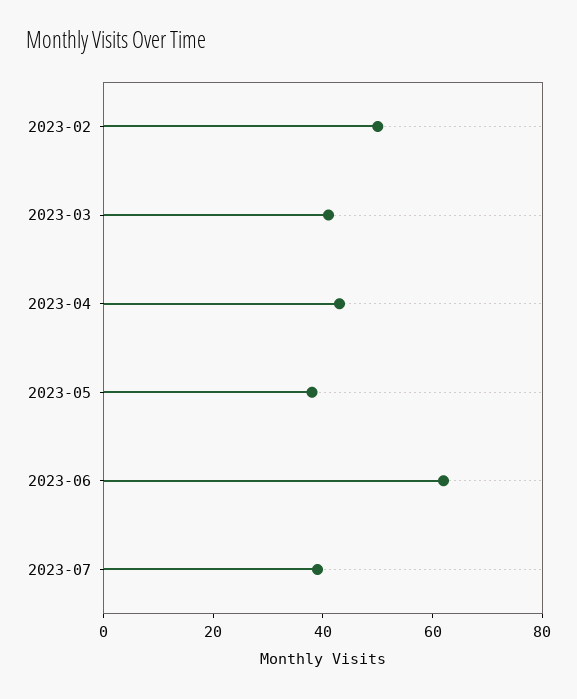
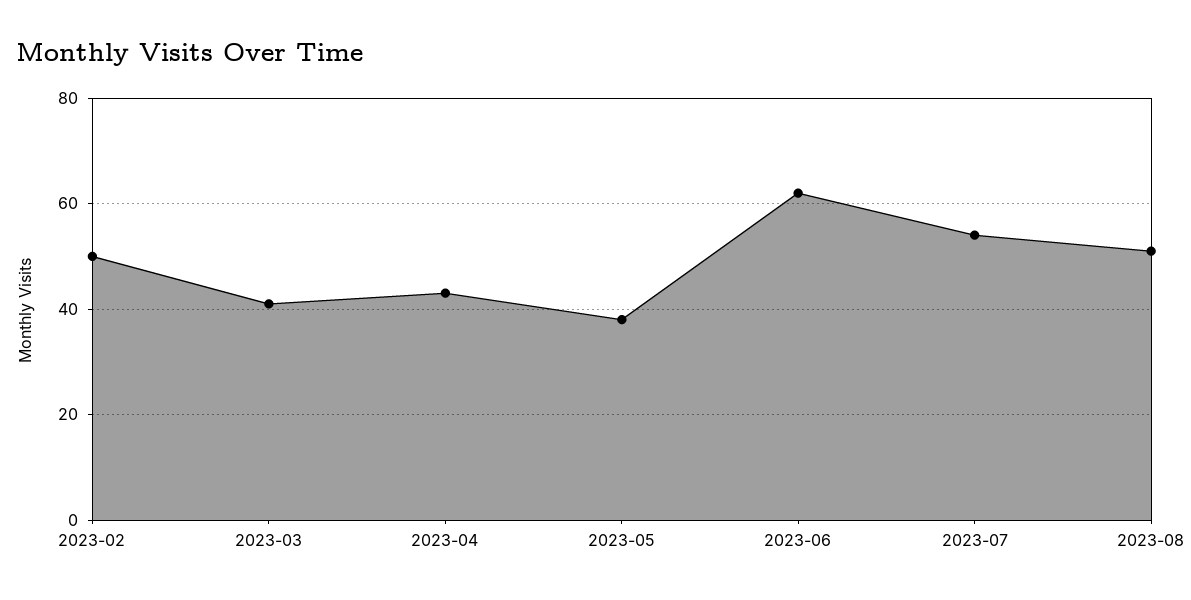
2023-07: 40 -> 55
2023-08: none -> 50

